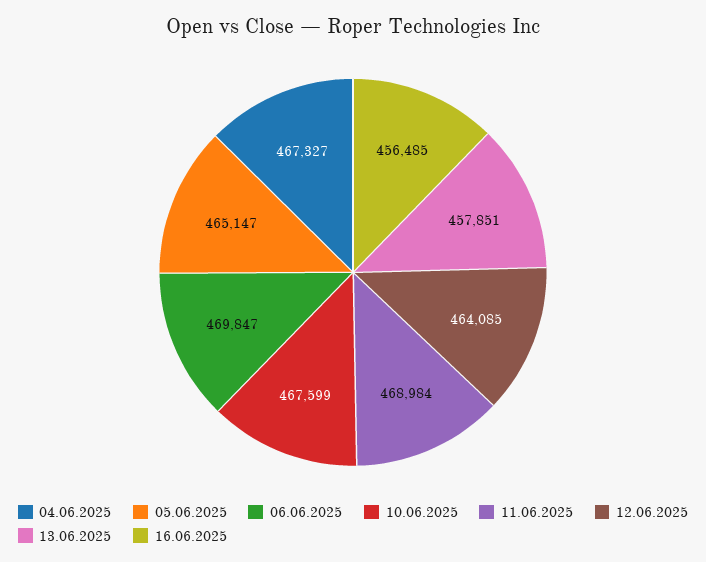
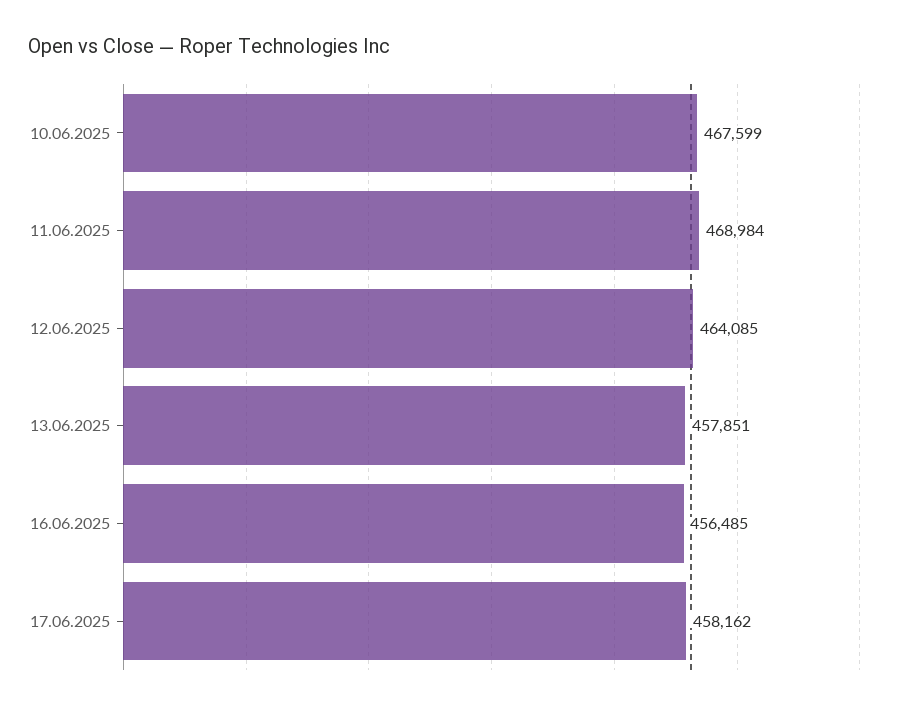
04.06.2025: 467327 -> none
05.06.2025: 465147 -> none
06.06.2025: 469847 -> none
17.06.2025: none -> 458162

